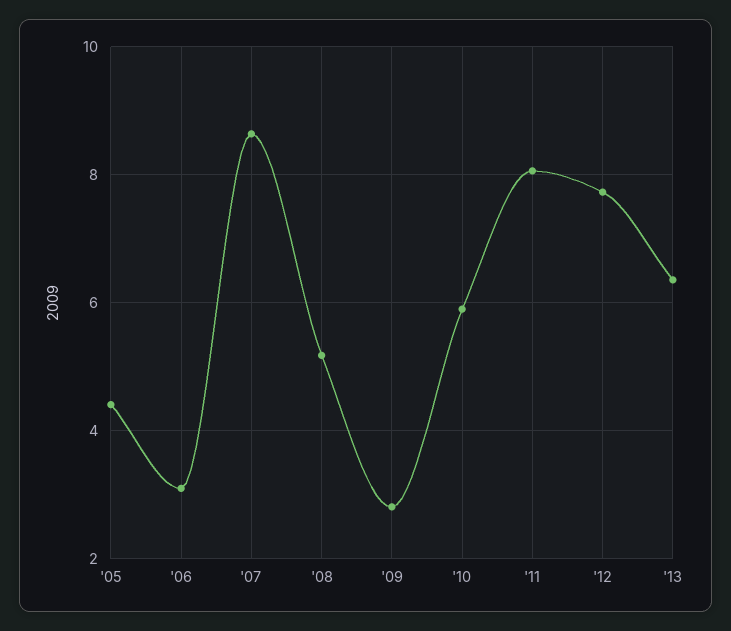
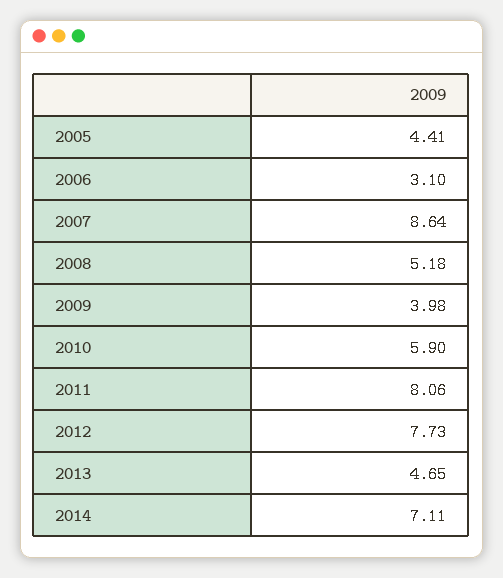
'09: 2.8 -> 3.98
'13: 6.4 -> 4.65
2014: none -> 7.11

